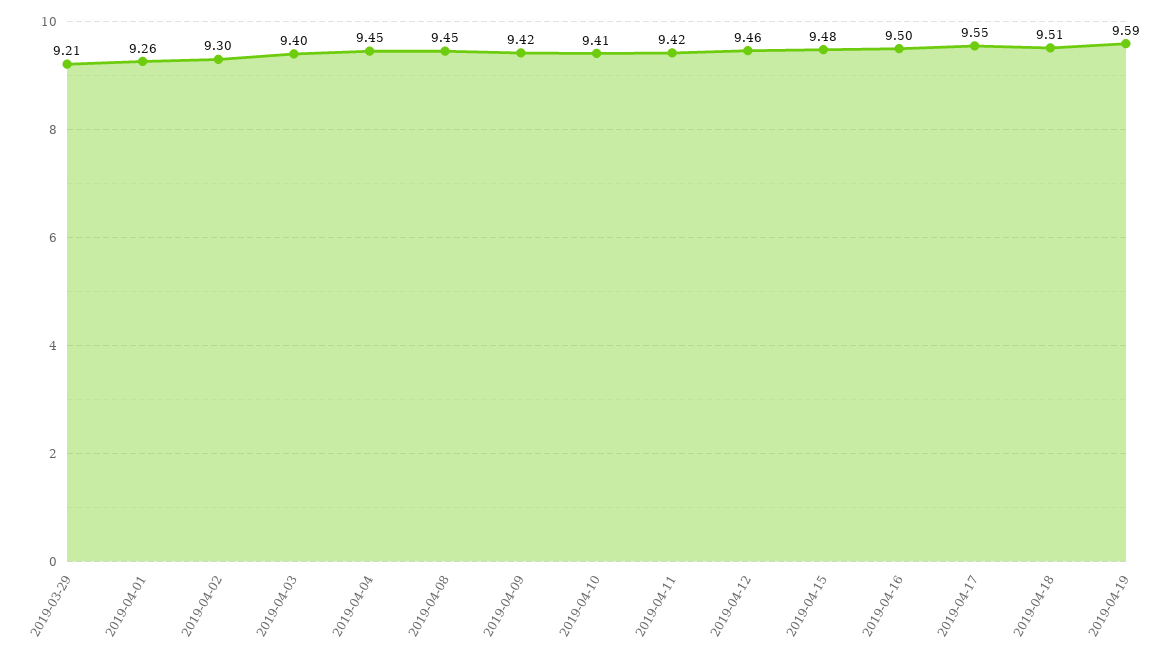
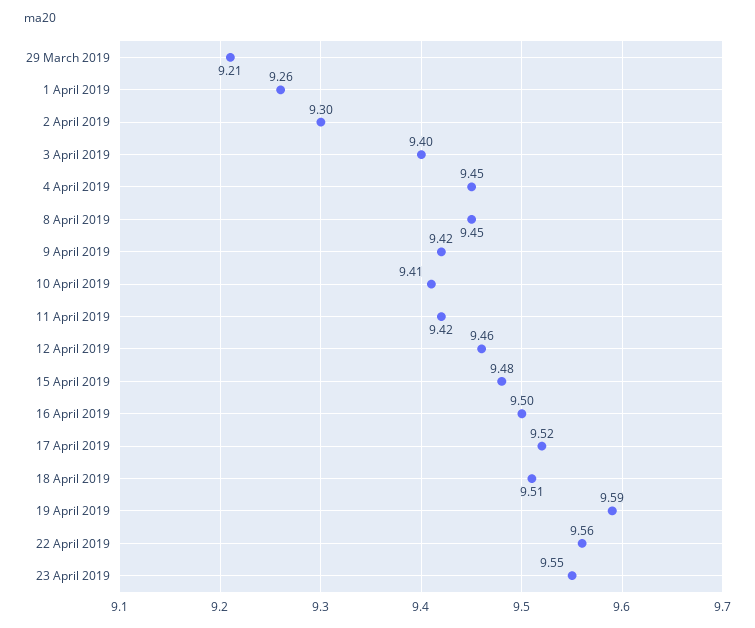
2019-04-17: 9.55 -> 9.52
22 April 2019: none -> 9.56
23 April 2019: none -> 9.55

